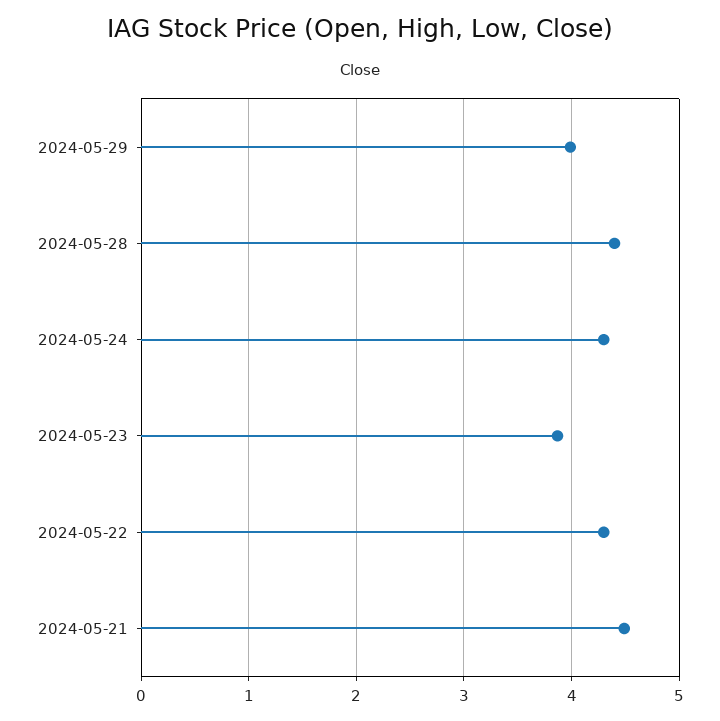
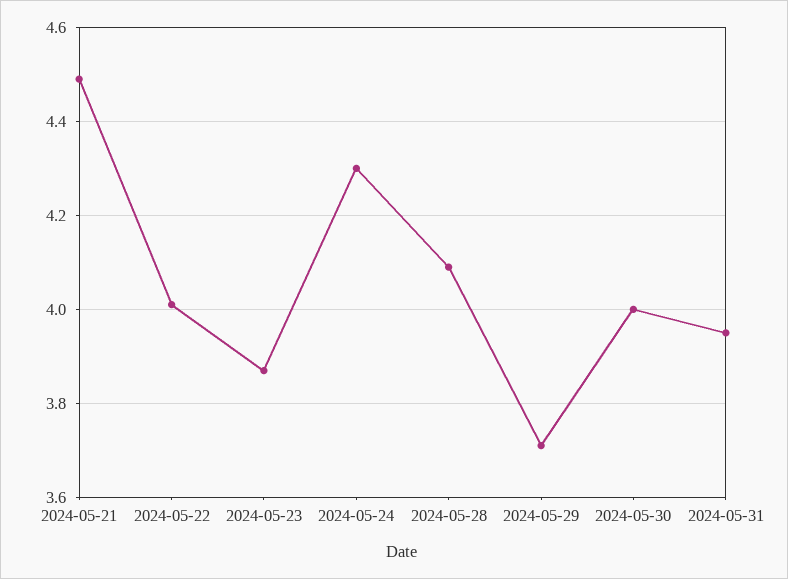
2024-05-29: 4 -> 3.7
2024-05-28: 4.4 -> 4.1
2024-05-22: 4.3 -> 4
2024-05-30: none -> 4
2024-05-31: none -> 3.95

